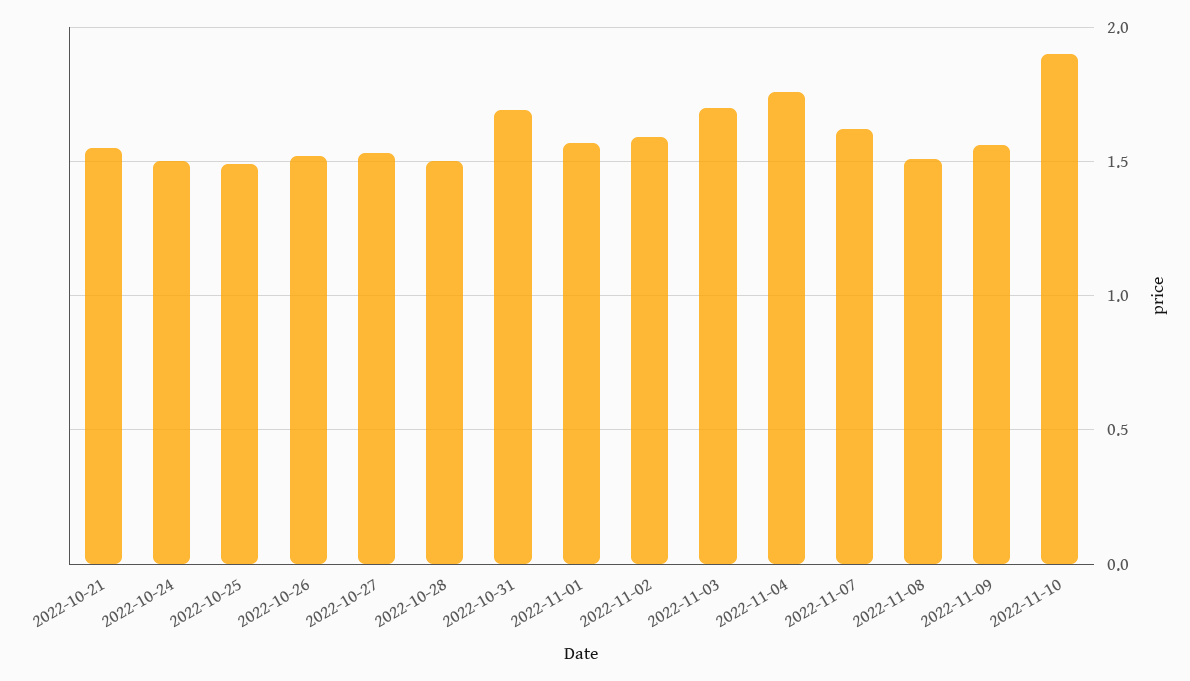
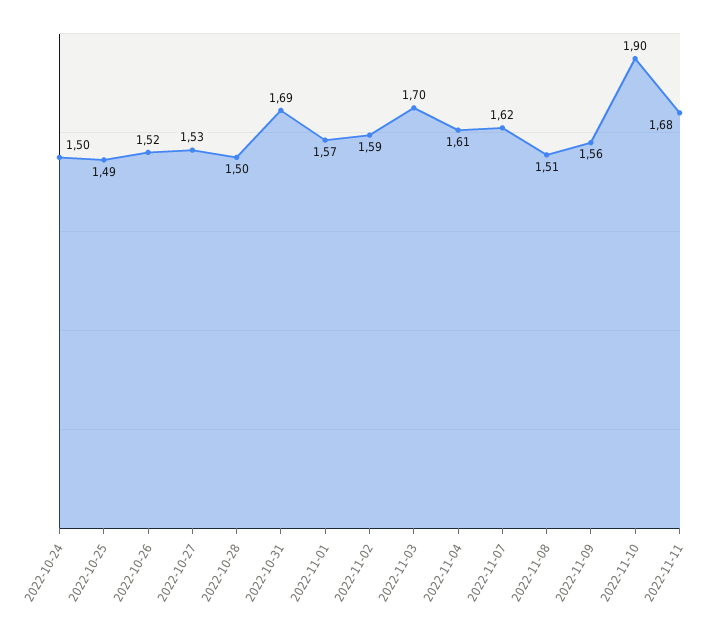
2022-10-21: 1.55 -> none
2022-11-04: 1.75 -> 1.61
2022-11-11: none -> 1.68

